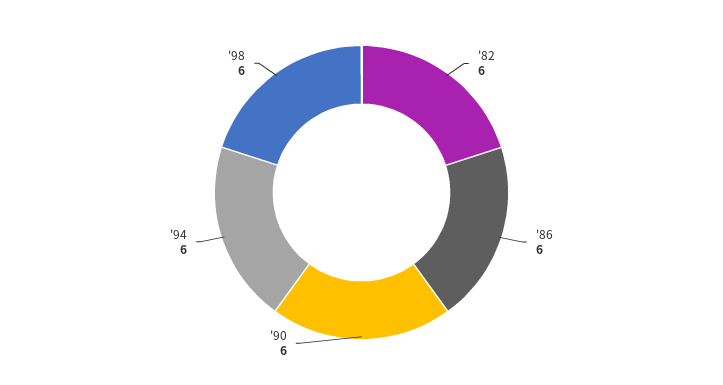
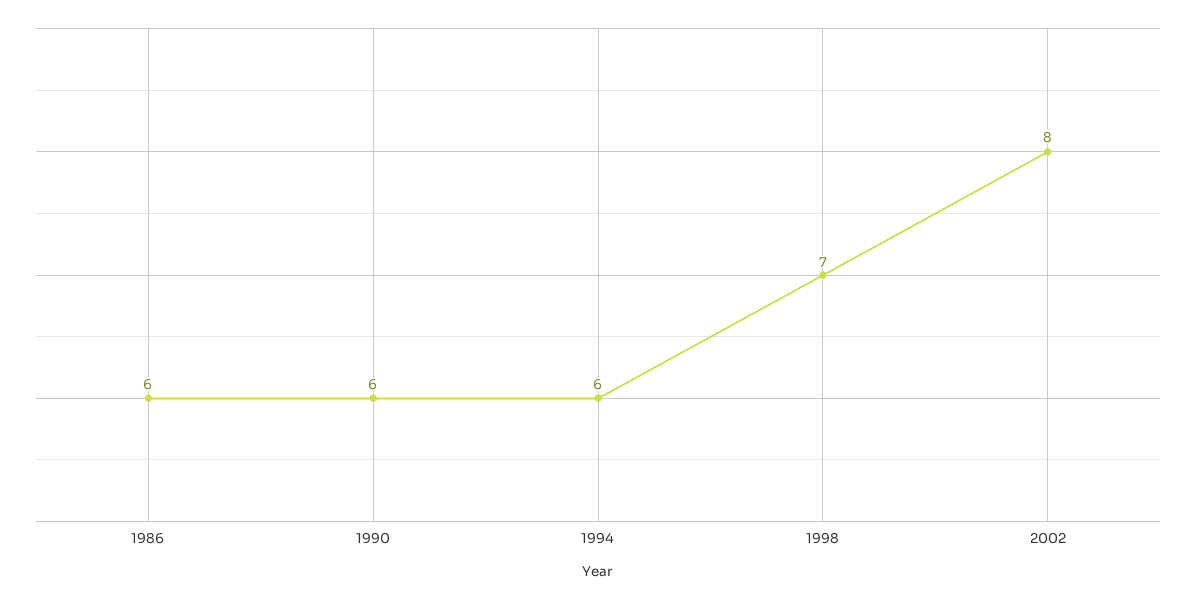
'82: 6 -> none
'98: 6 -> 7
2002: none -> 8

